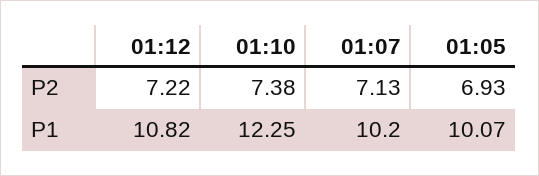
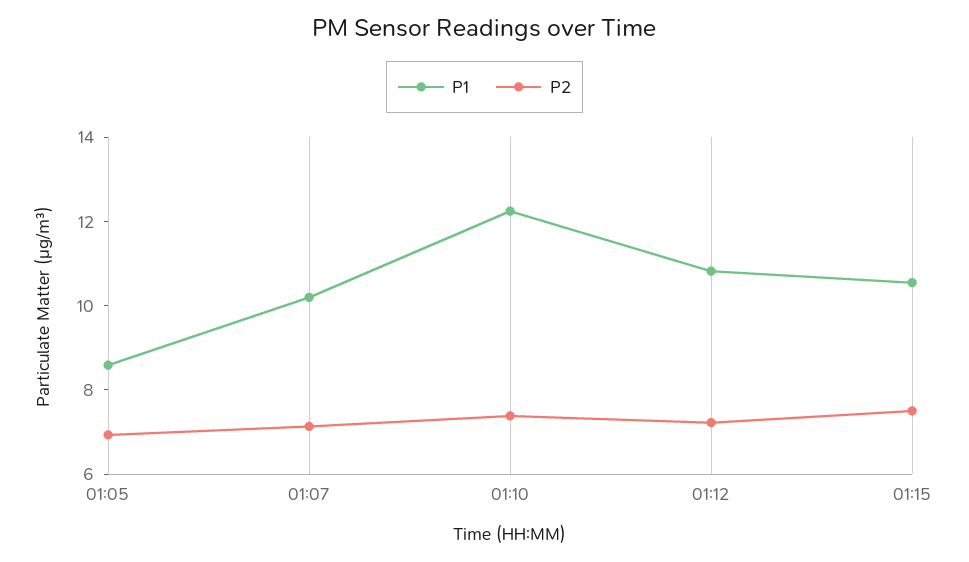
P1, 01:05: 10.07 -> 8.5
P1, 01:15: none -> 10.5
P2, 01:15: none -> 7.5

